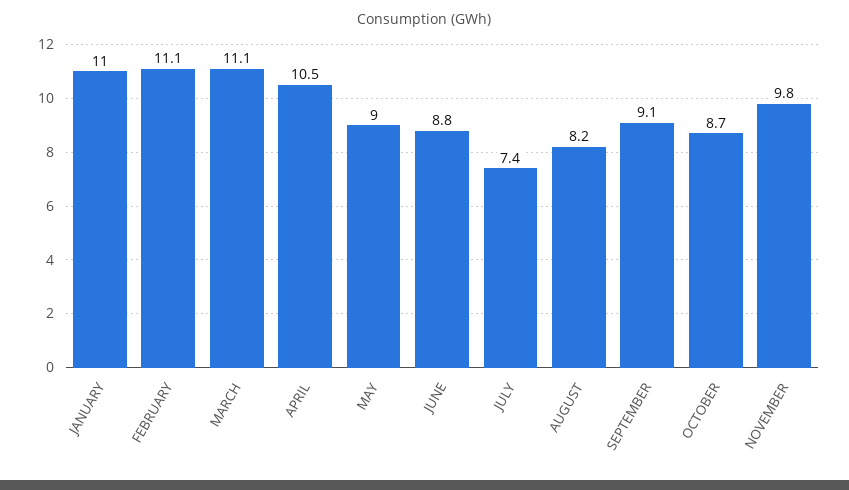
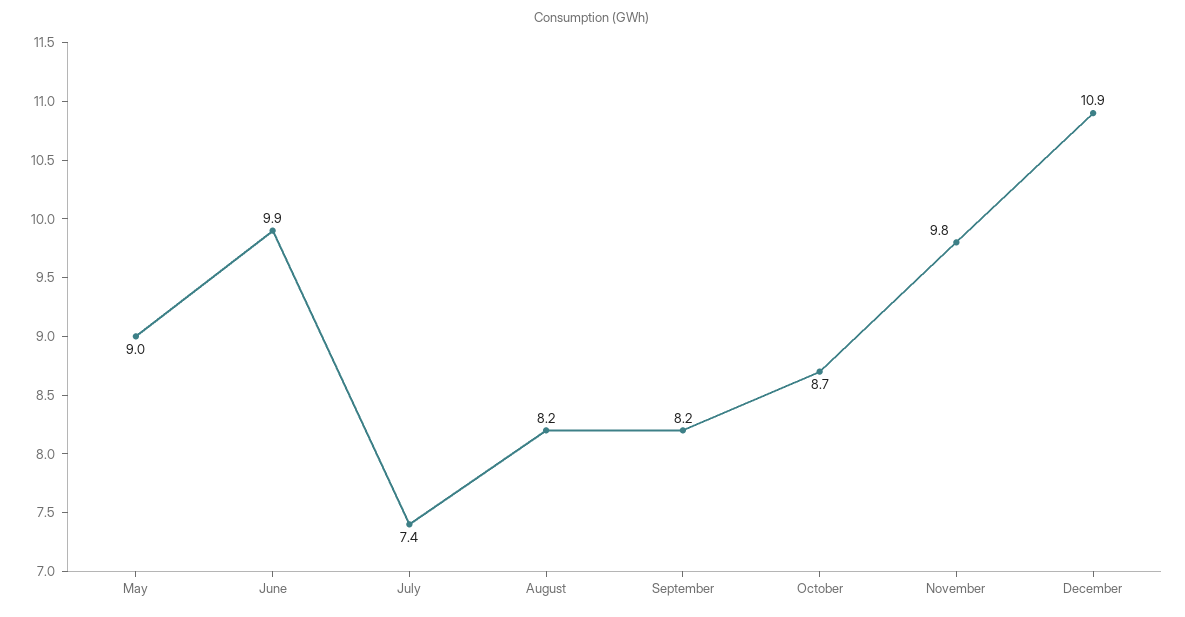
JANUARY: 11 -> none
FEBRUARY: 11.1 -> none
MARCH: 11.1 -> none
APRIL: 10.5 -> none
JUNE: 8.8 -> 9.9
SEPTEMBER: 9.1 -> 8.2
December: none -> 10.9

